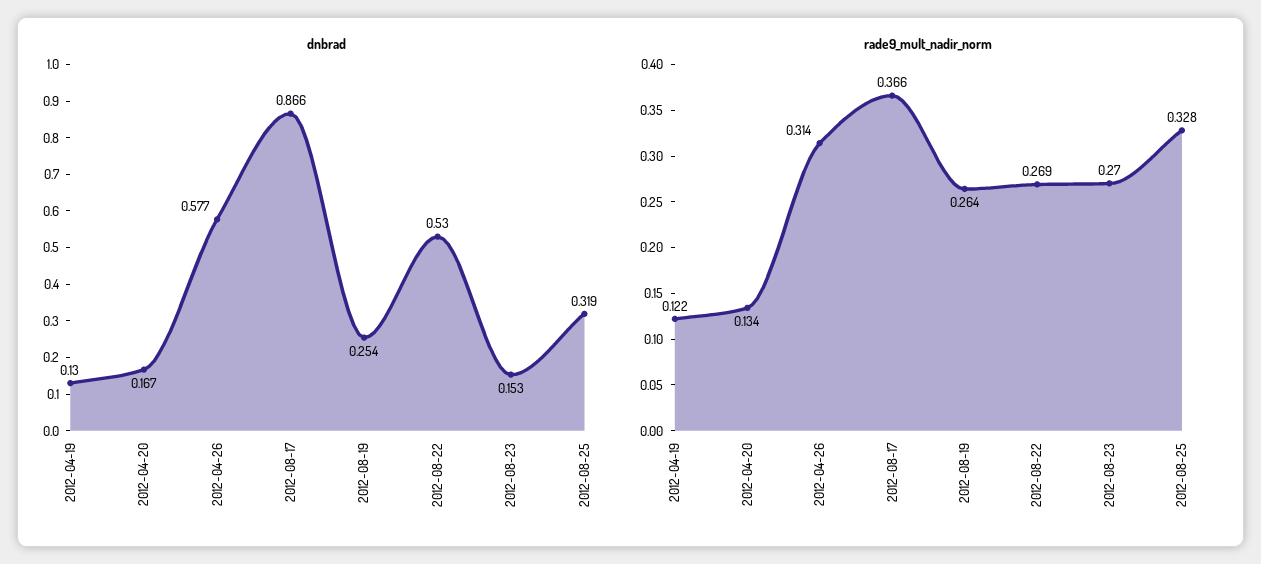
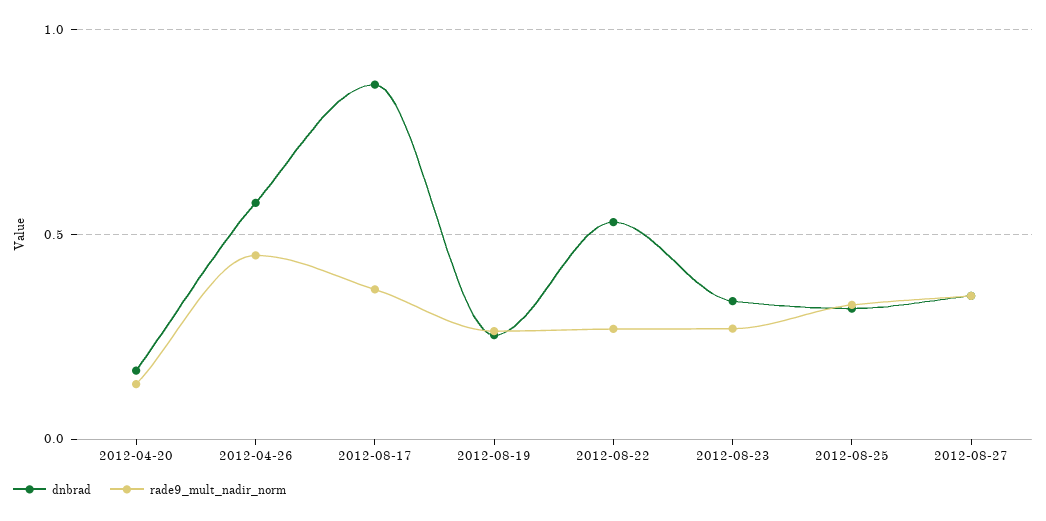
dnbrad, 2012-04-19: 0.13 -> none
dnbrad, 2012-08-23: 0.153 -> 0.35
rade9_mult_nadir_norm, 2012-04-19: 0.122 -> none
rade9_mult_nadir_norm, 2012-04-26: 0.314 -> 0.45
dnbrad, 2012-08-27: none -> 0.35
rade9_mult_nadir_norm, 2012-08-27: none -> 0.35

